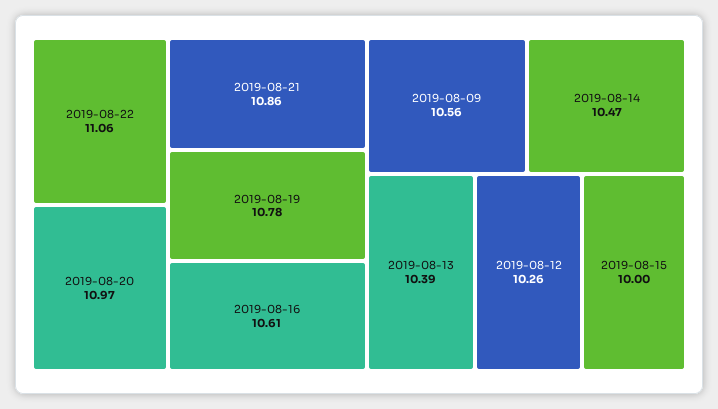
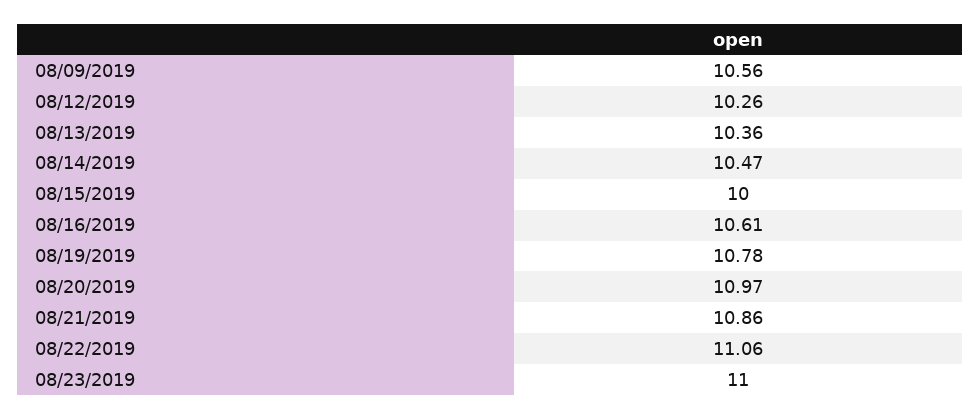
2019-08-13: 10.39 -> 10.36
08/23/2019: none -> 11

